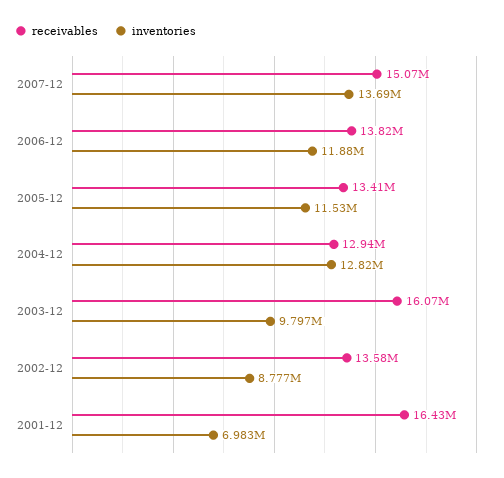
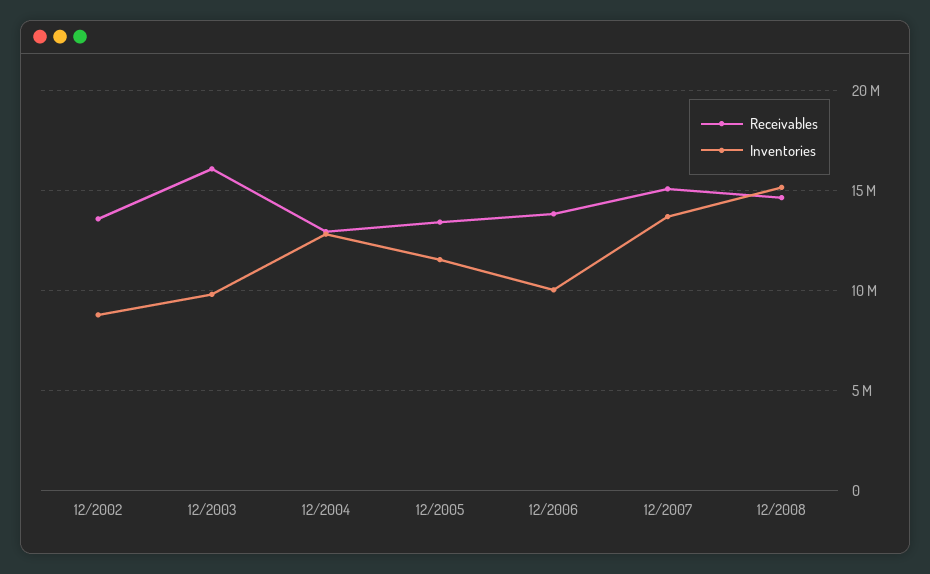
inventories, 2006-12: 11880000 -> 10000000
receivables, 2001-12: 16430000 -> none
inventories, 2001-12: 6983000 -> none
receivables, 12/2008: none -> 14500000
inventories, 12/2008: none -> 15000000

